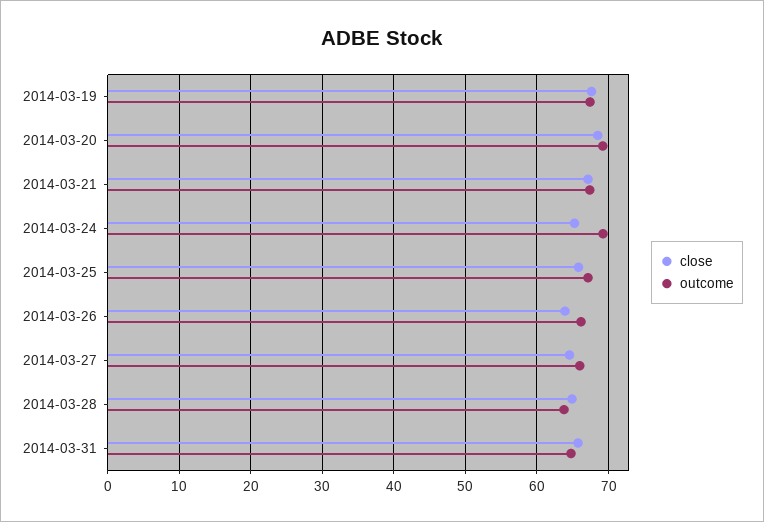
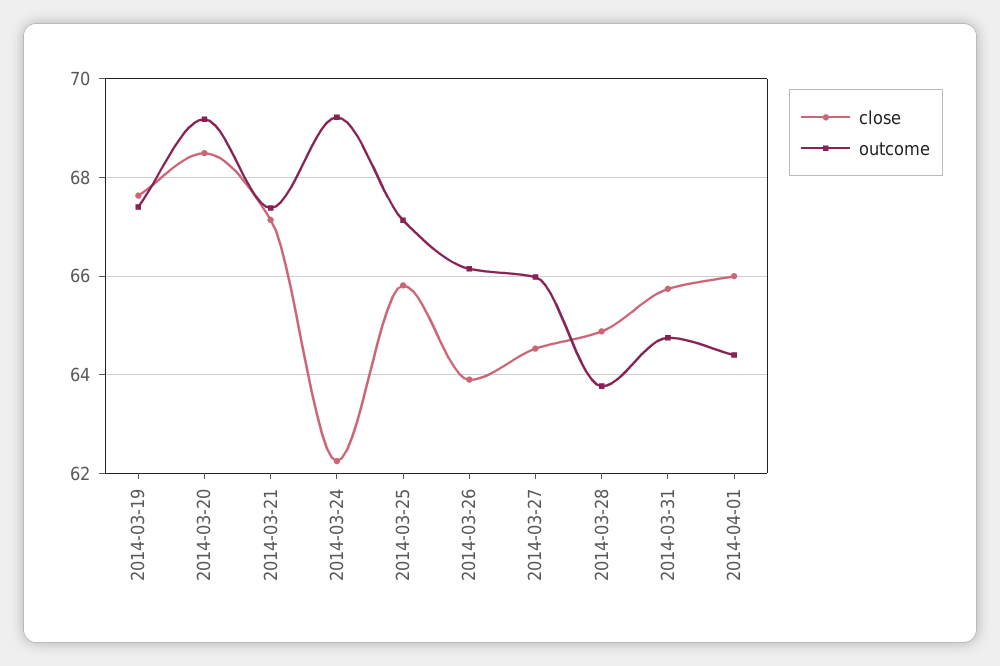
close, 2014-03-24: 65 -> 62.2
close, 2014-04-01: none -> 66
outcome, 2014-04-01: none -> 64.4

